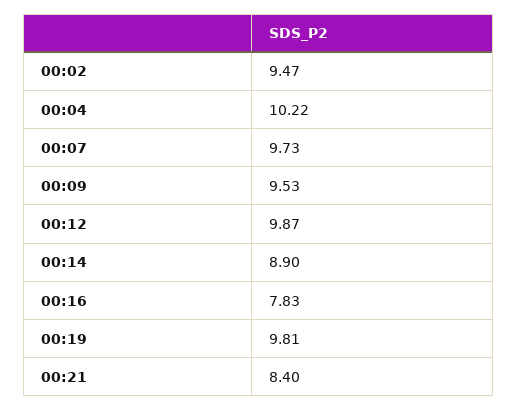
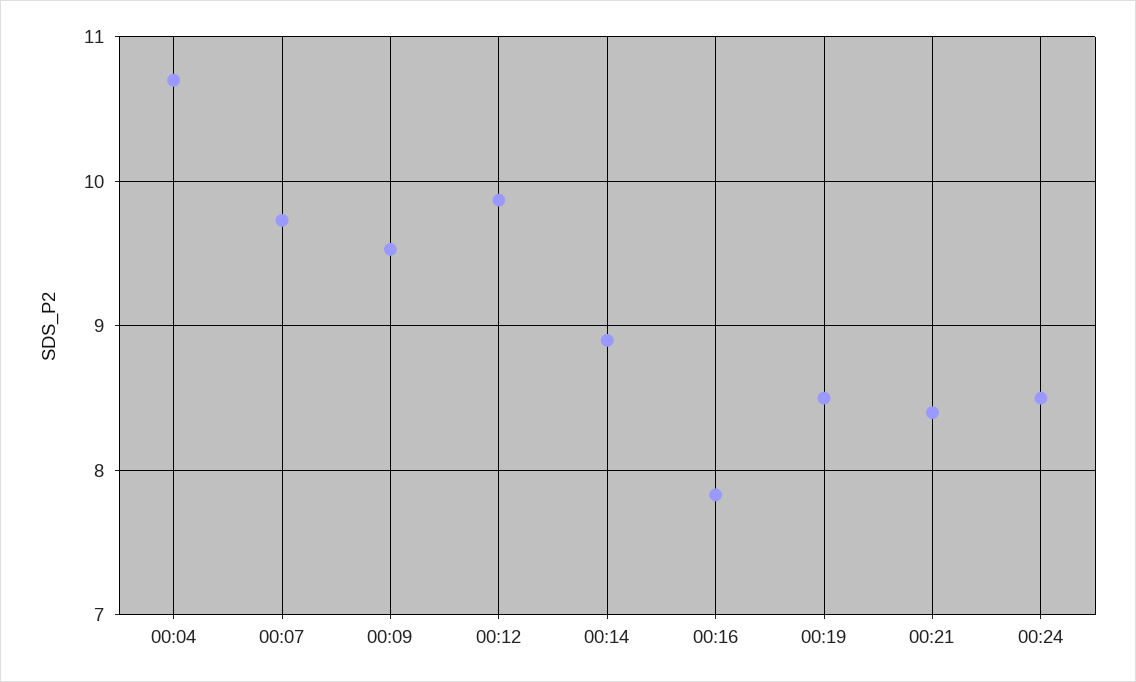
00:02: 9.47 -> none
00:04: 10.22 -> 10.7
00:19: 9.81 -> 8.5
00:24: none -> 8.5

